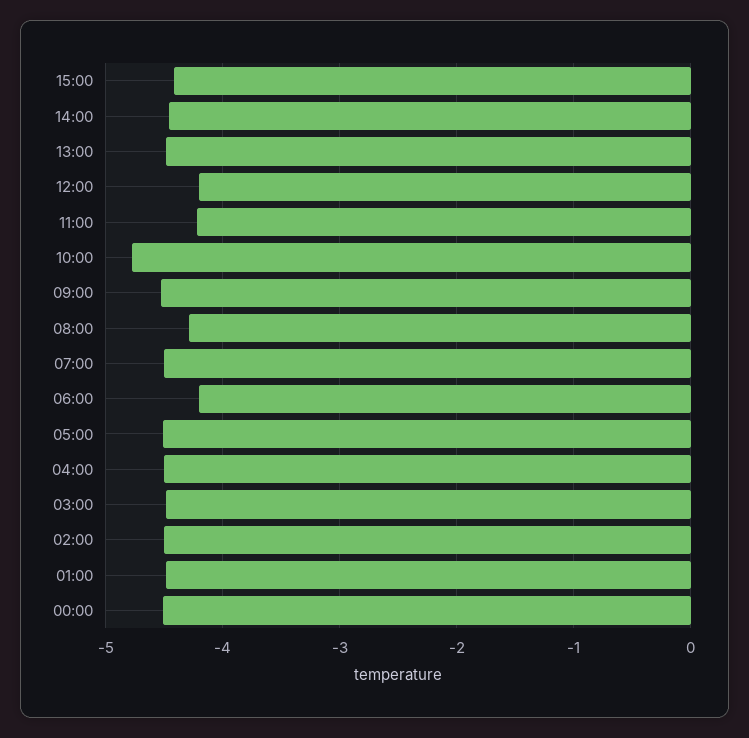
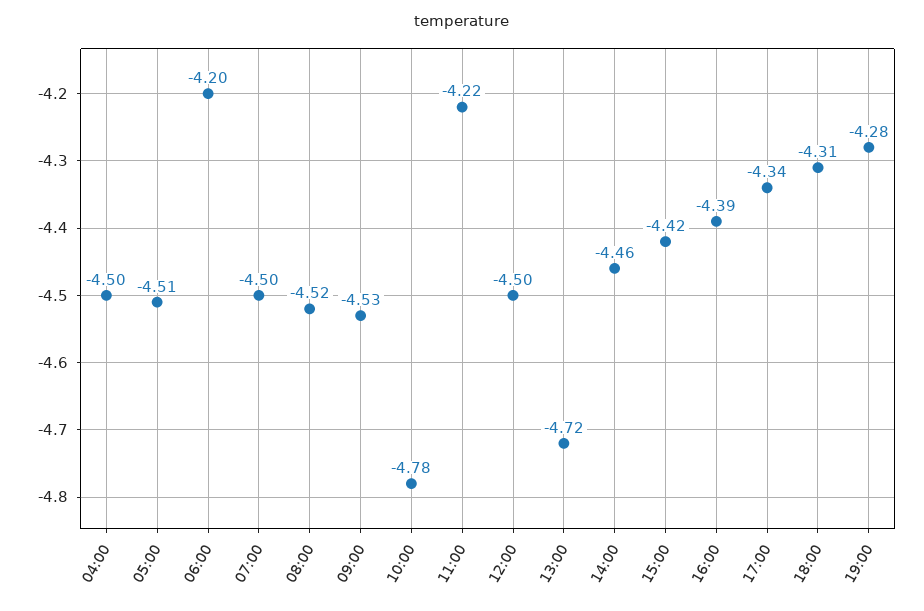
13:00: -4.5 -> -4.72
12:00: -4.2 -> -4.5
08:00: -4.3 -> -4.52
03:00: -4.5 -> none
02:00: -4.5 -> none
01:00: -4.5 -> none
00:00: -4.5 -> none
16:00: none -> -4.39
17:00: none -> -4.34
18:00: none -> -4.31
19:00: none -> -4.28

